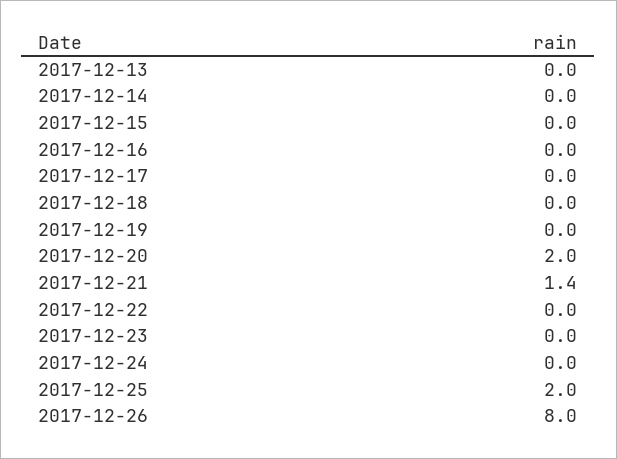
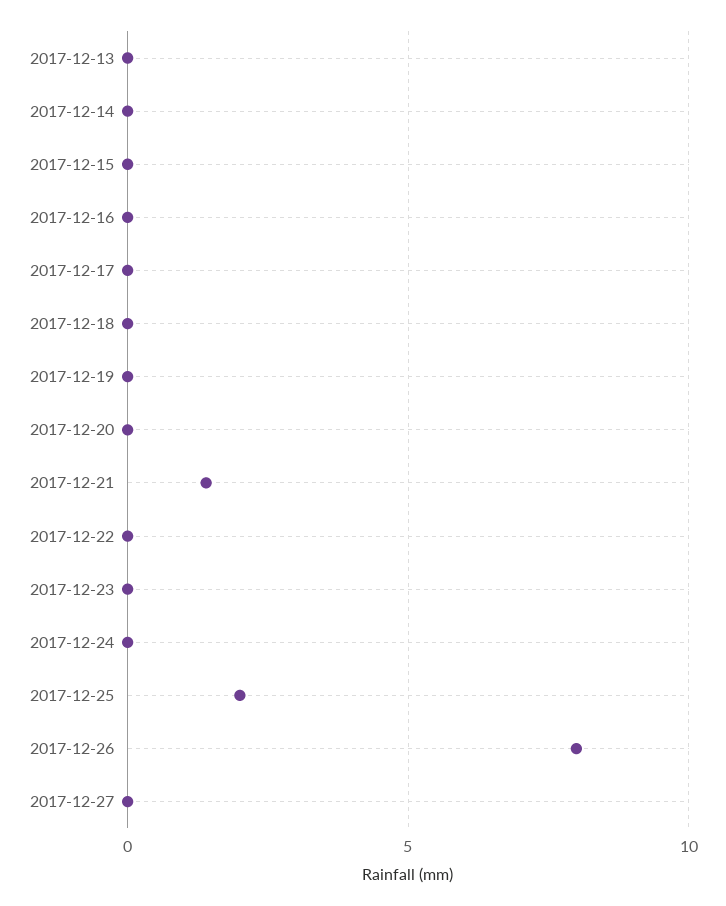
2017-12-20: 2 -> 0
2017-12-27: none -> 0

